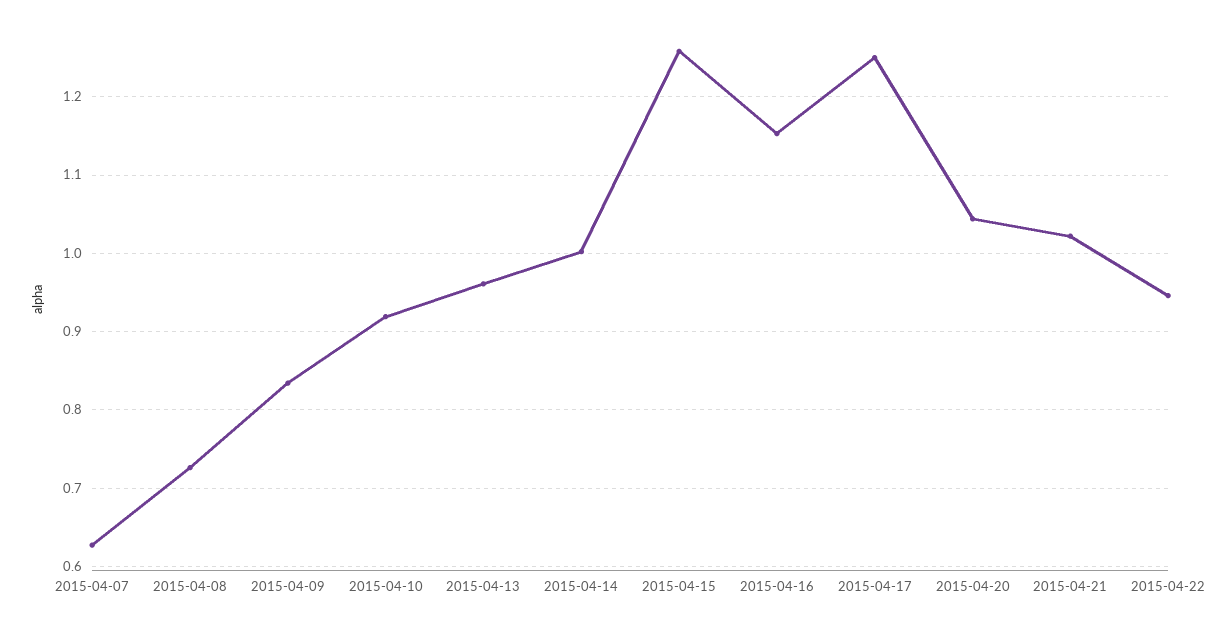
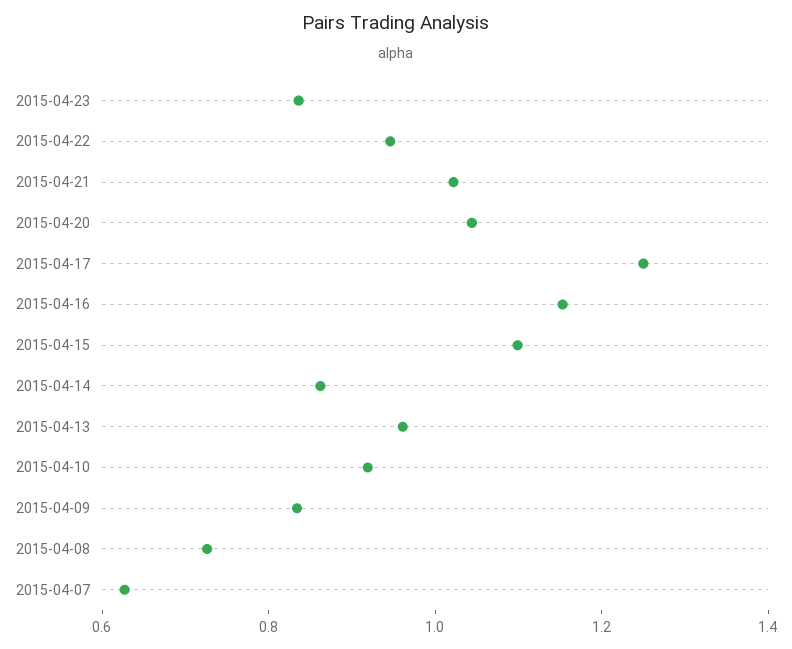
2015-04-14: 1 -> 0.85
2015-04-15: 1.26 -> 1.1
2015-04-23: none -> 0.85

